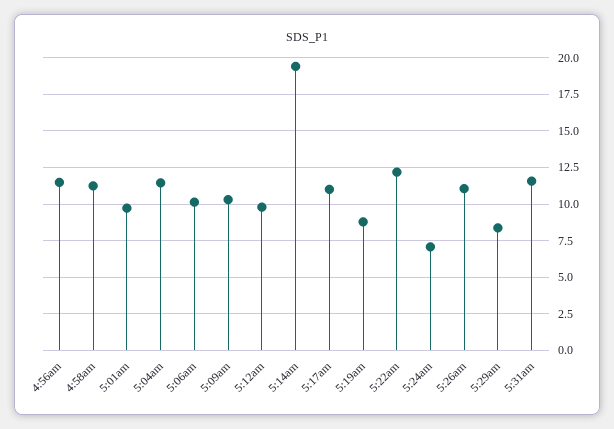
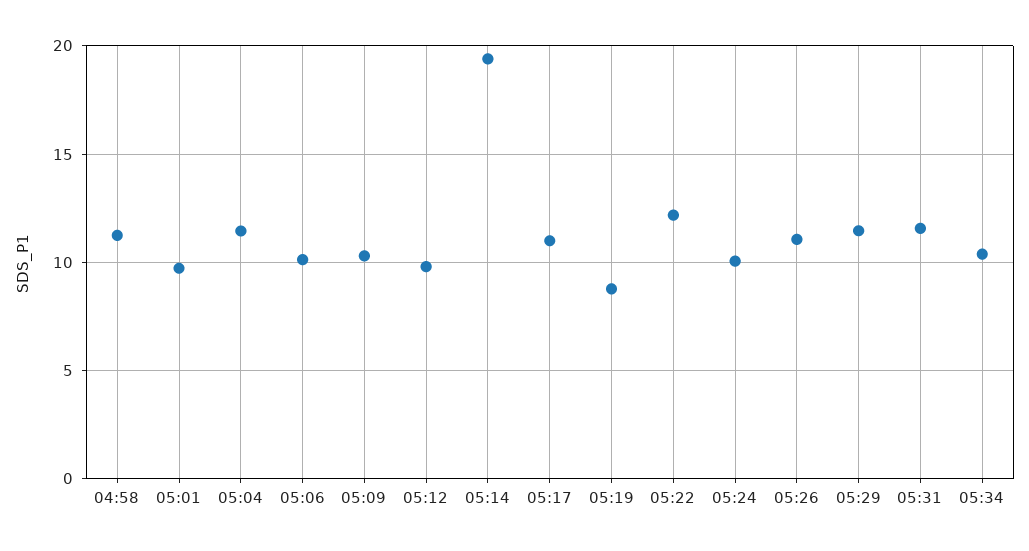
4:56am: 11.5 -> none
5:24am: 7 -> 10
5:29am: 8.5 -> 11.5
05:34: none -> 10.5

